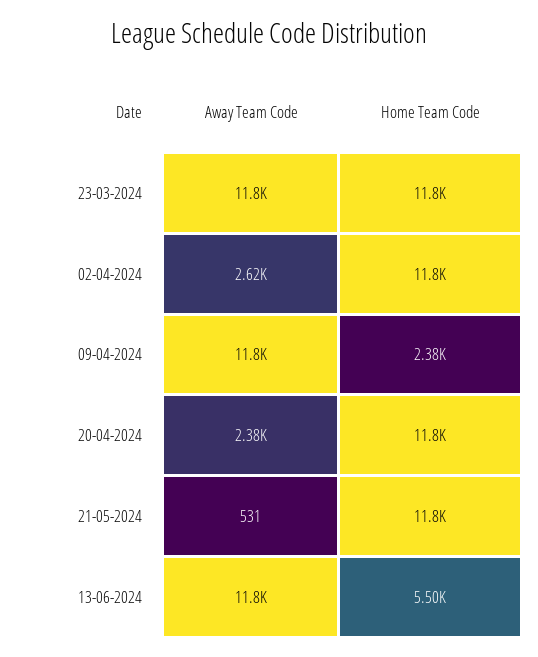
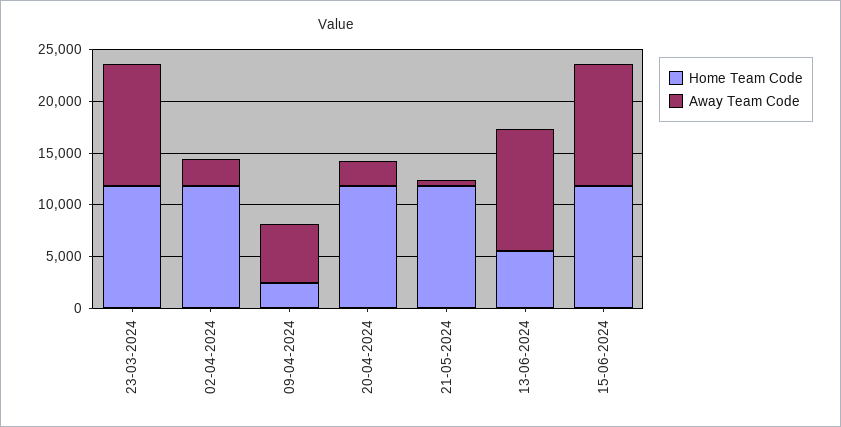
Away Team Code, 09-04-2024: 11800 -> 6000
Home Team Code, 15-06-2024: none -> 12000
Away Team Code, 15-06-2024: none -> 12000

